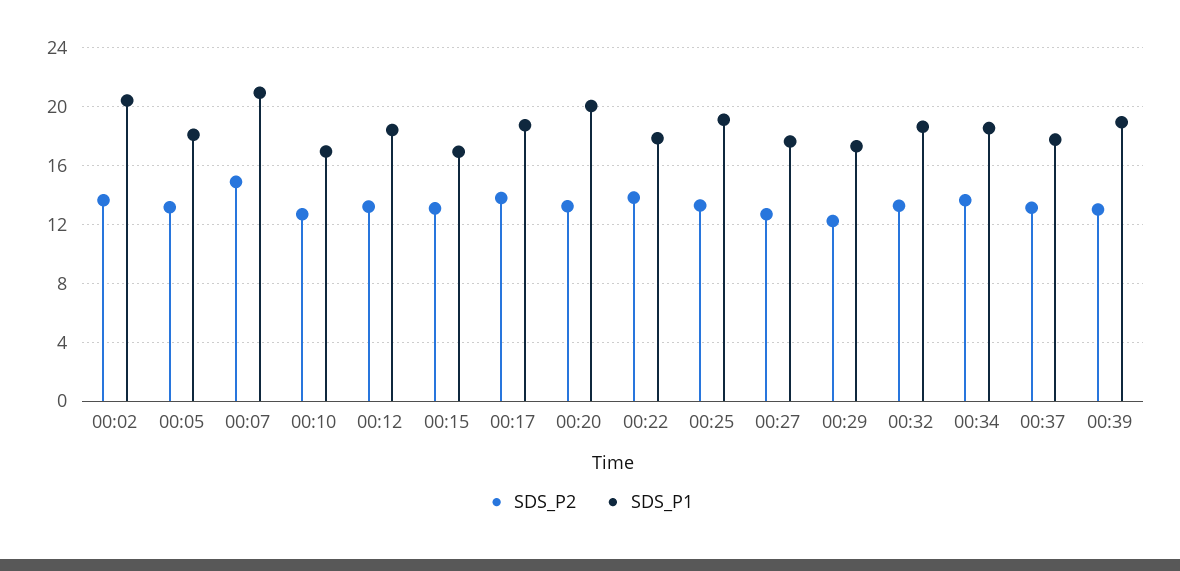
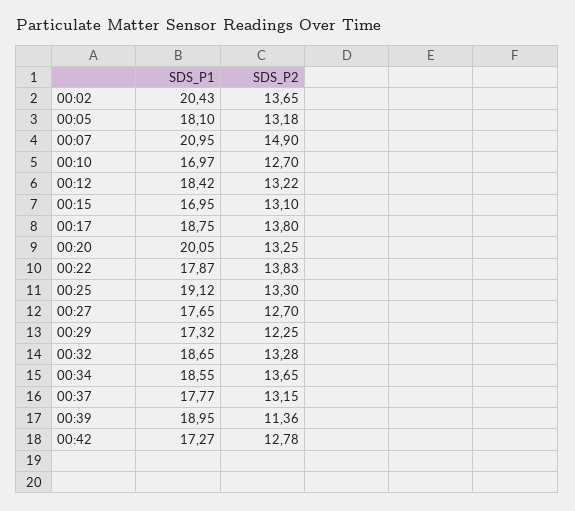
SDS_P2, 00:39: 13 -> 11.36
SDS_P1, 00:42: none -> 17.27
SDS_P2, 00:42: none -> 12.78

